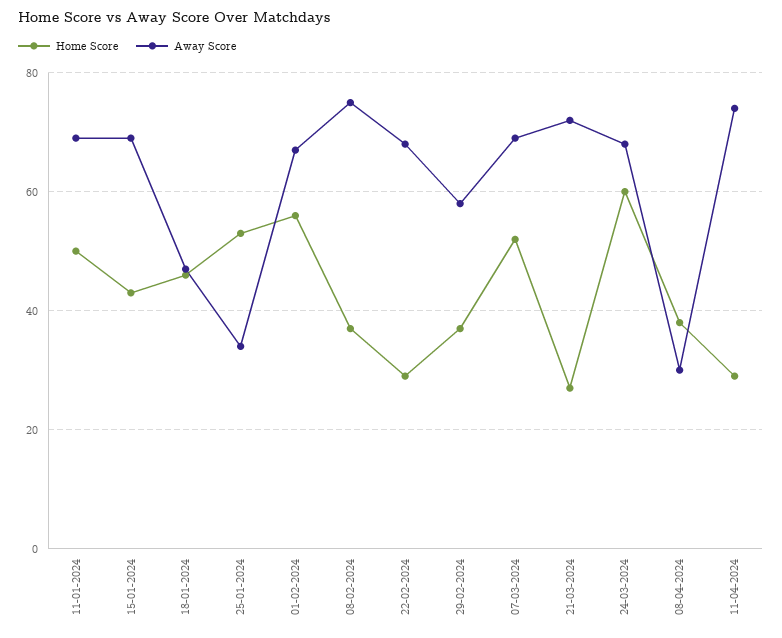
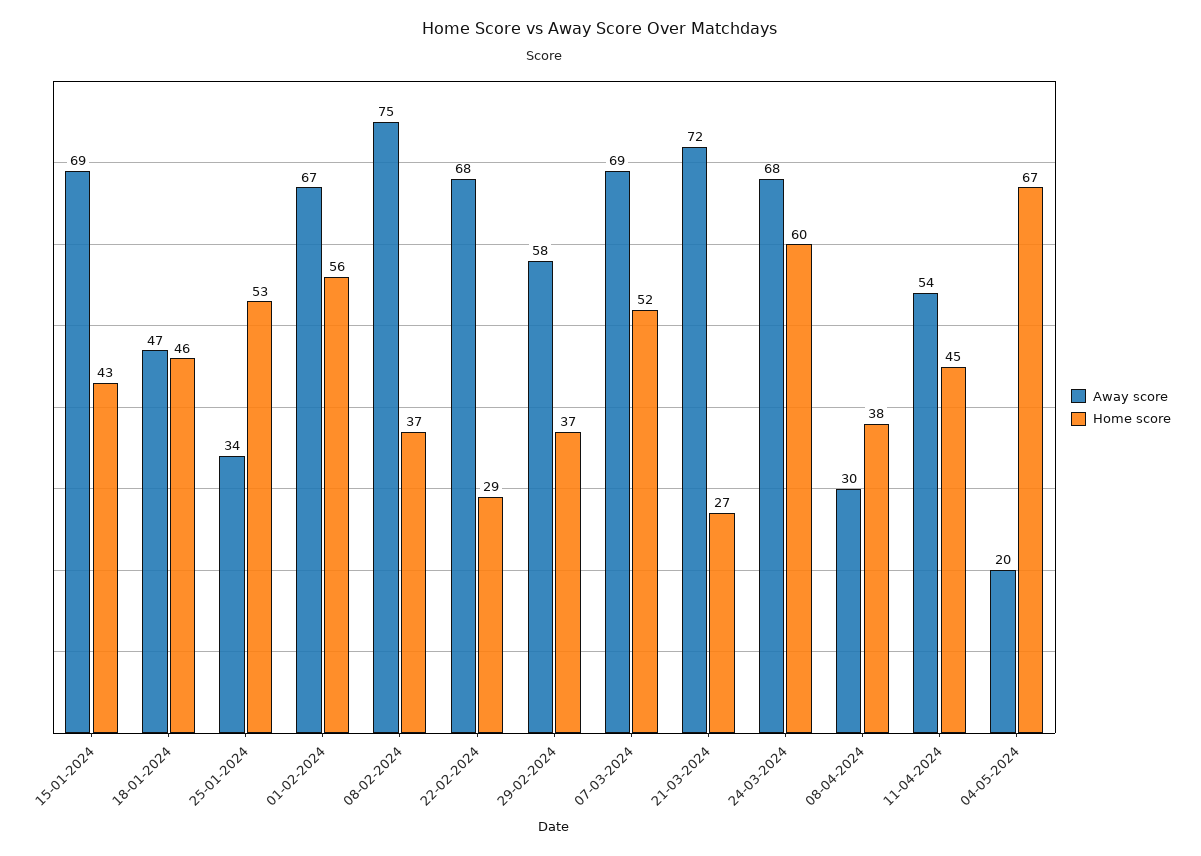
Home Score, 11-01-2024: 50 -> none
Away Score, 11-01-2024: 70 -> none
Home Score, 11-04-2024: 30 -> 45
Away Score, 11-04-2024: 75 -> 54
Away Score, 04-05-2024: none -> 20
Home Score, 04-05-2024: none -> 67

